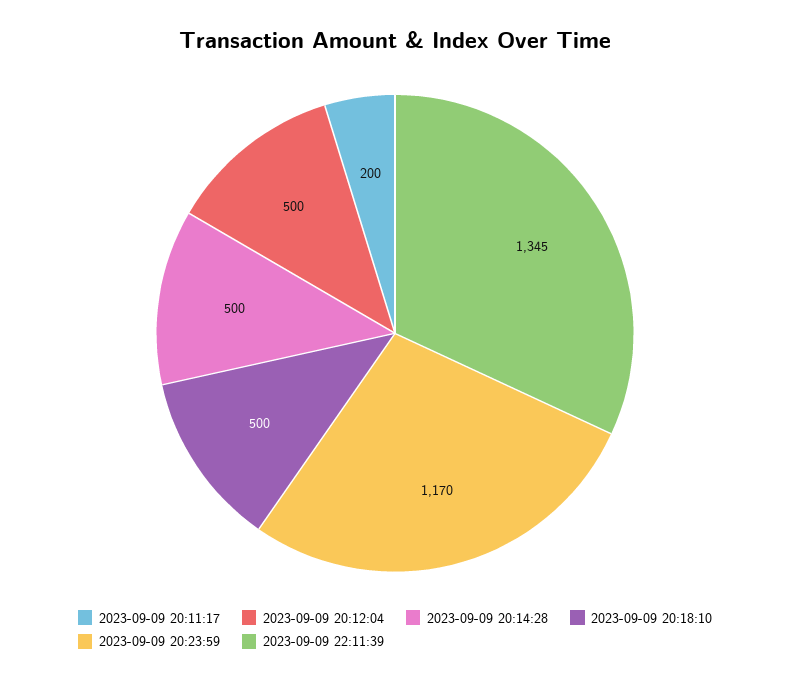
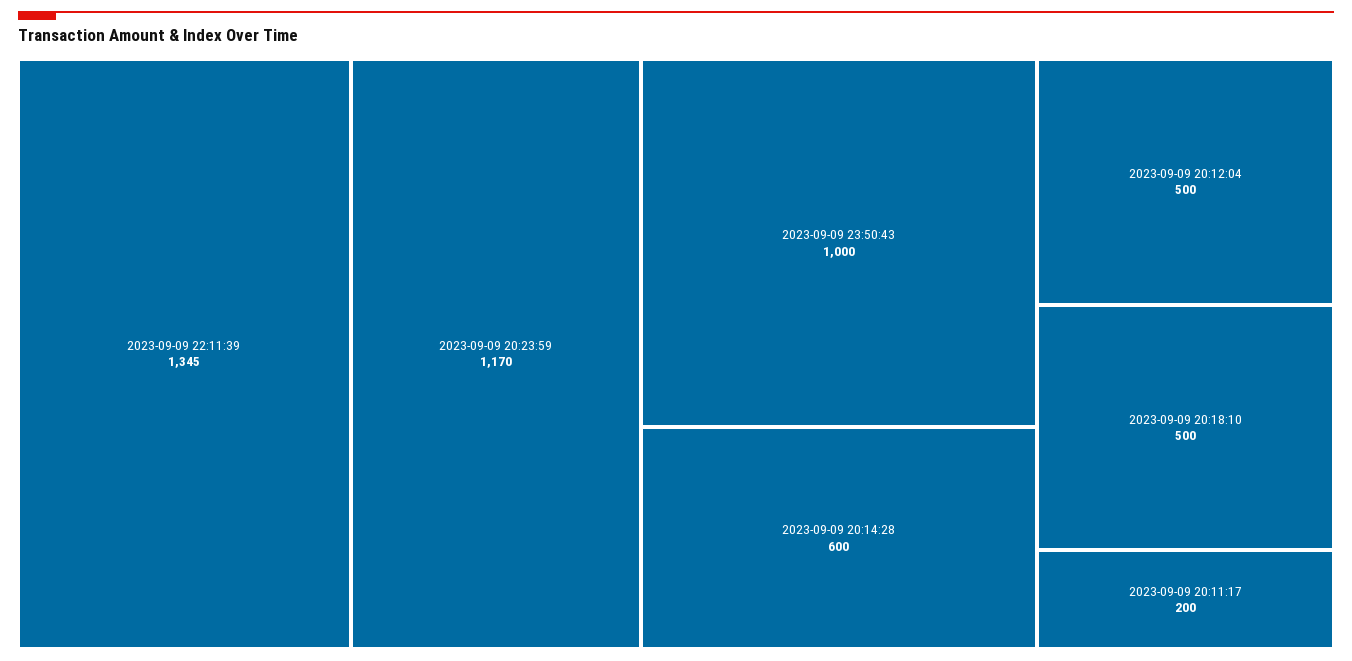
2023-09-09 20:14:28: 500 -> 600
2023-09-09 23:50:43: none -> 1000

